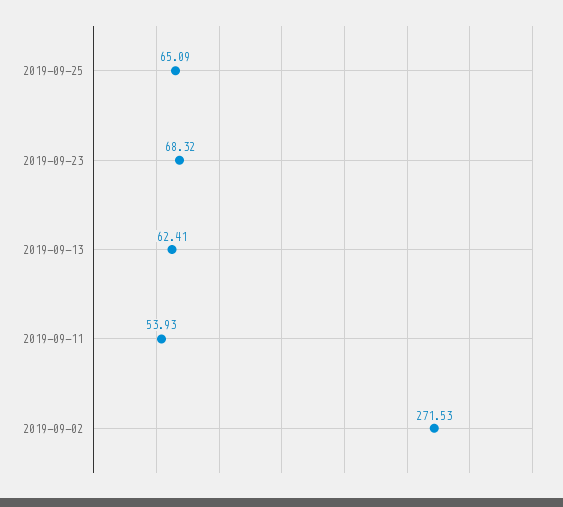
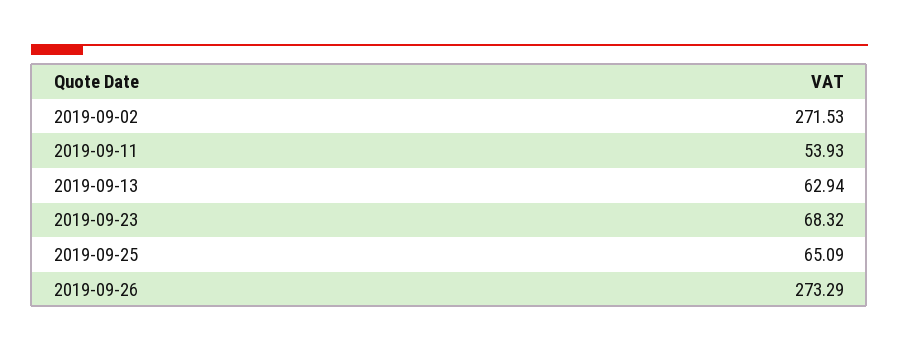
2019-09-13: 62.41 -> 62.94
2019-09-26: none -> 273.29

